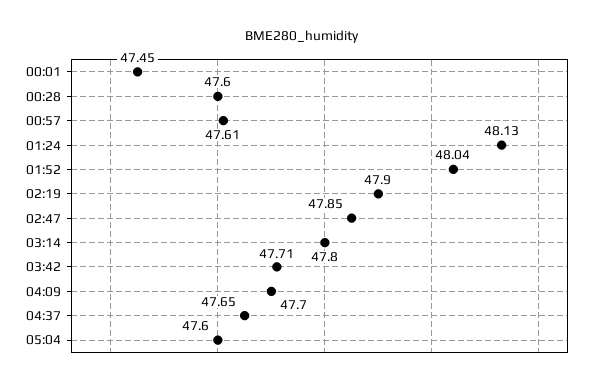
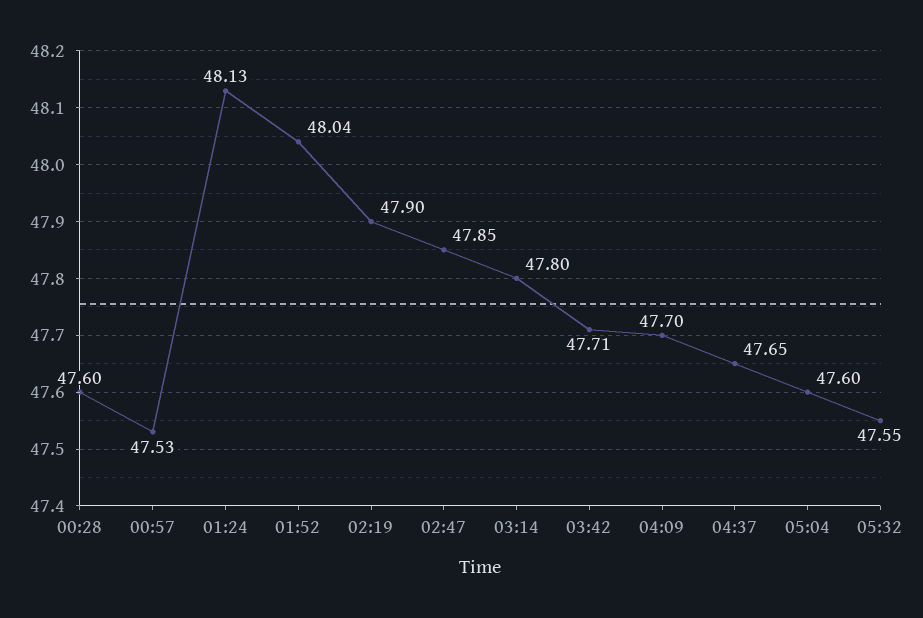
00:01: 47.45 -> none
00:57: 47.61 -> 47.53
05:32: none -> 47.55

